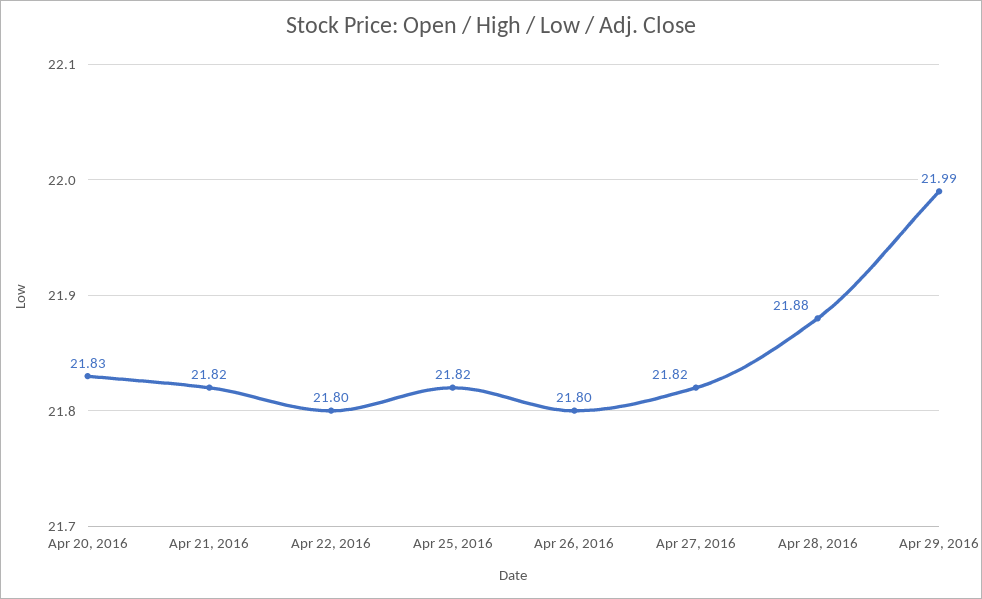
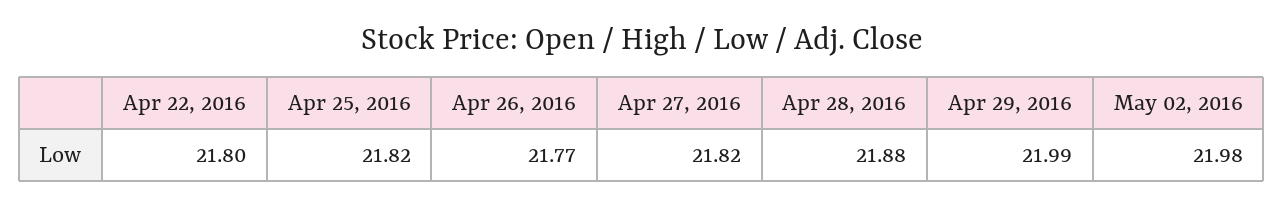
Apr 20, 2016: 21.83 -> none
Apr 21, 2016: 21.82 -> none
Apr 26, 2016: 21.8 -> 21.77
May 02, 2016: none -> 21.98

